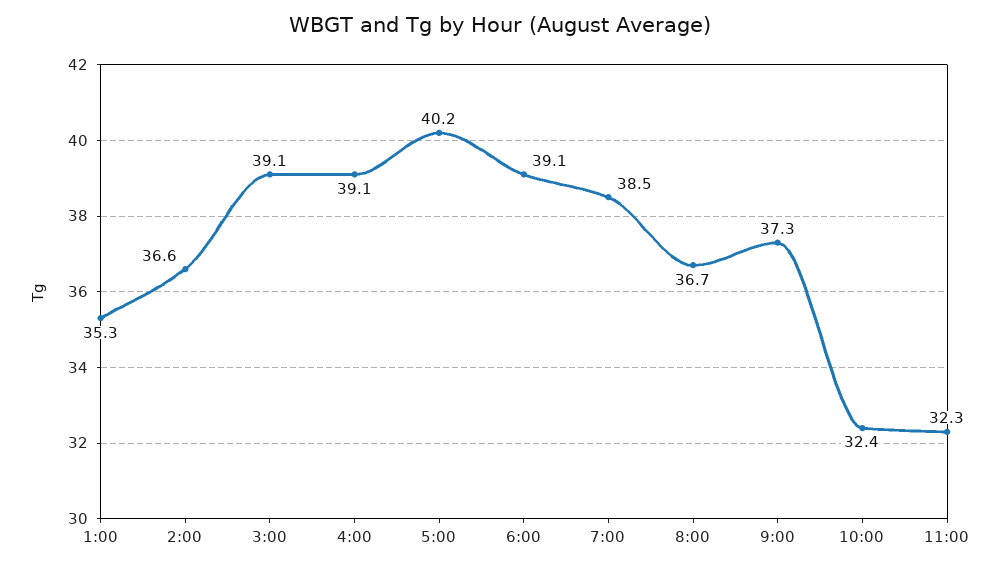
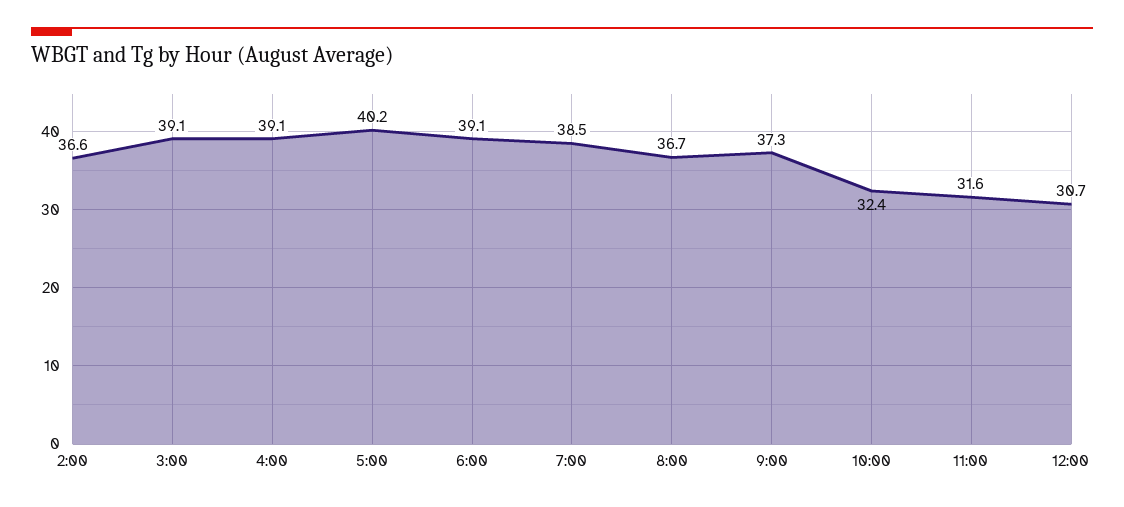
1:00: 35.3 -> none
11:00: 32.3 -> 31.6
12:00: none -> 30.7

